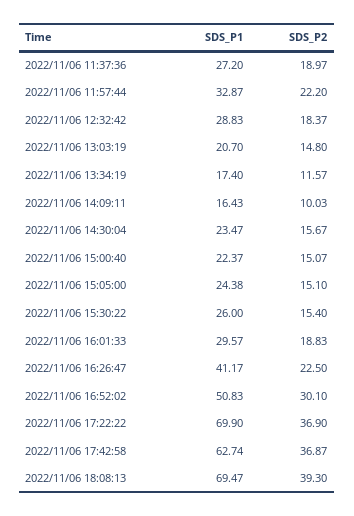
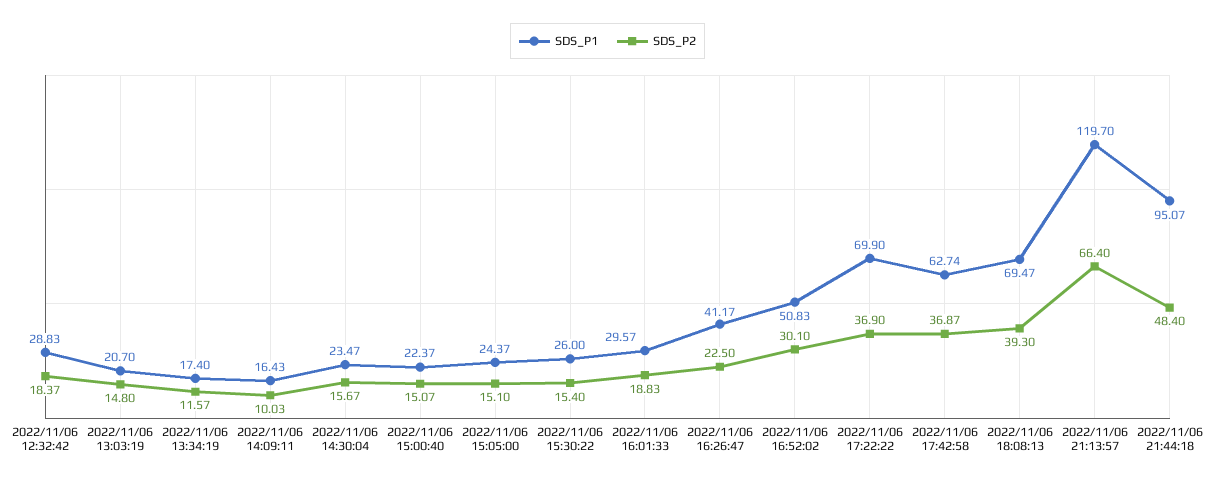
SDS_P1, 2022/11/06 11:37:36: 27.2 -> none
SDS_P2, 2022/11/06 11:37:36: 18.97 -> none
SDS_P1, 2022/11/06 11:57:44: 32.87 -> none
SDS_P2, 2022/11/06 11:57:44: 22.2 -> none
SDS_P1, 2022/11/06 15:05:00: 24.38 -> 24.37
SDS_P1, 2022/11/06 21:13:57: none -> 119.7
SDS_P2, 2022/11/06 21:13:57: none -> 66.4
SDS_P1, 2022/11/06 21:44:18: none -> 95.07
SDS_P2, 2022/11/06 21:44:18: none -> 48.4

